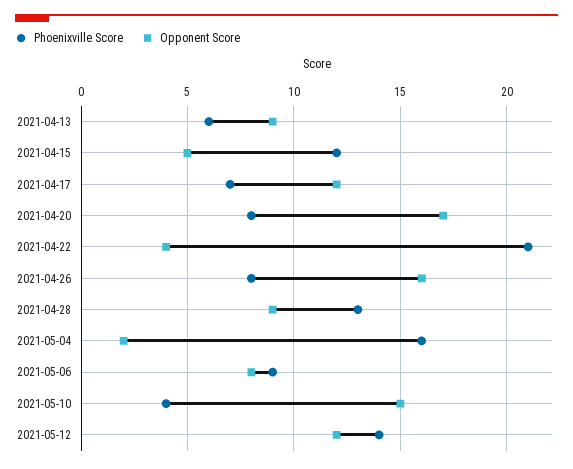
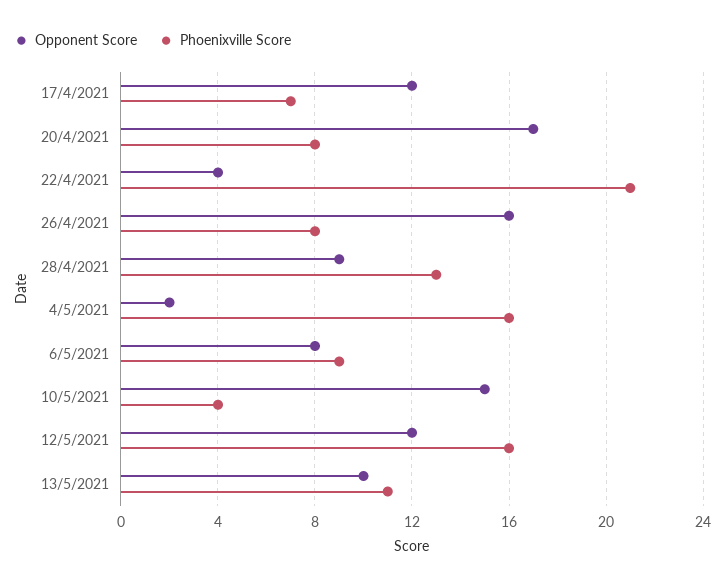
Phoenixville Score, 2021-04-13: 6 -> none
Opponent Score, 2021-04-13: 9 -> none
Phoenixville Score, 2021-04-15: 12 -> none
Opponent Score, 2021-04-15: 5 -> none
Phoenixville Score, 2021-05-12: 14 -> 16
Opponent Score, 13/5/2021: none -> 10
Phoenixville Score, 13/5/2021: none -> 11

